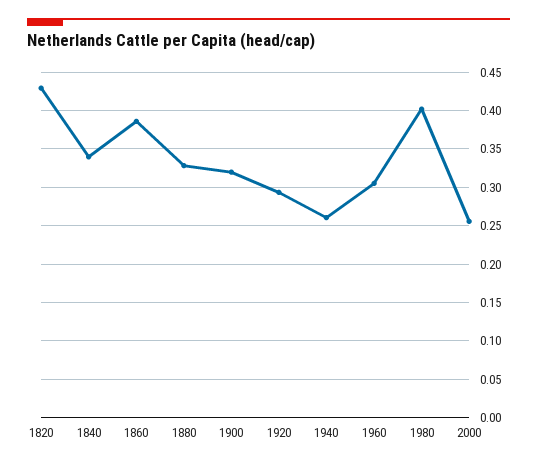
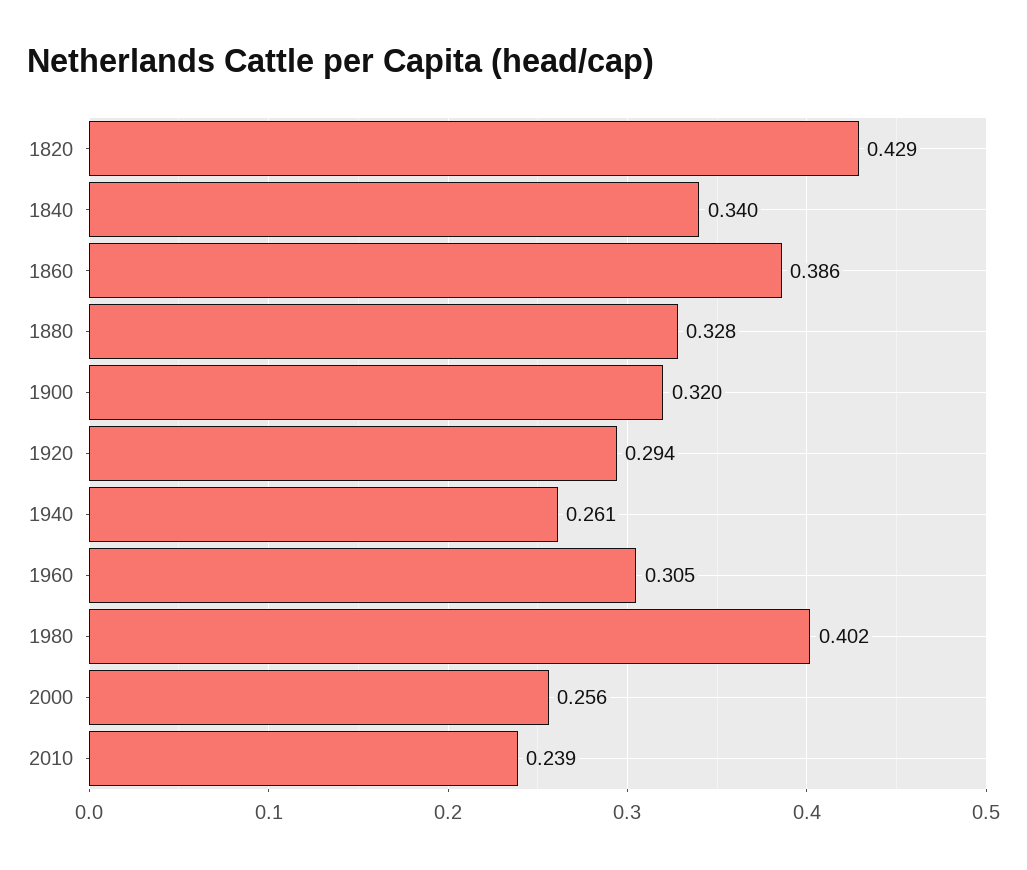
2010: none -> 0.239

